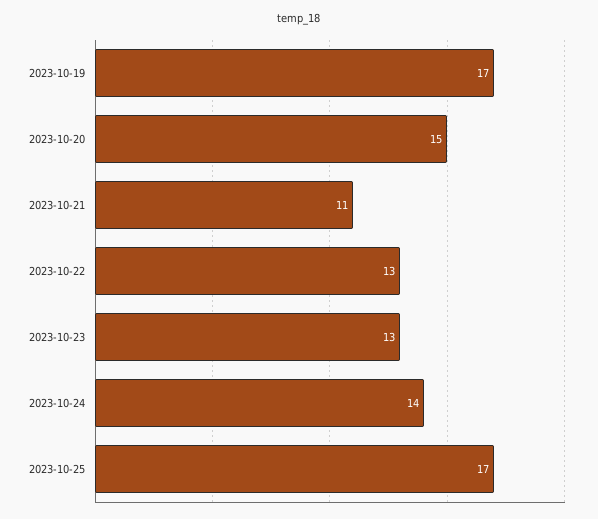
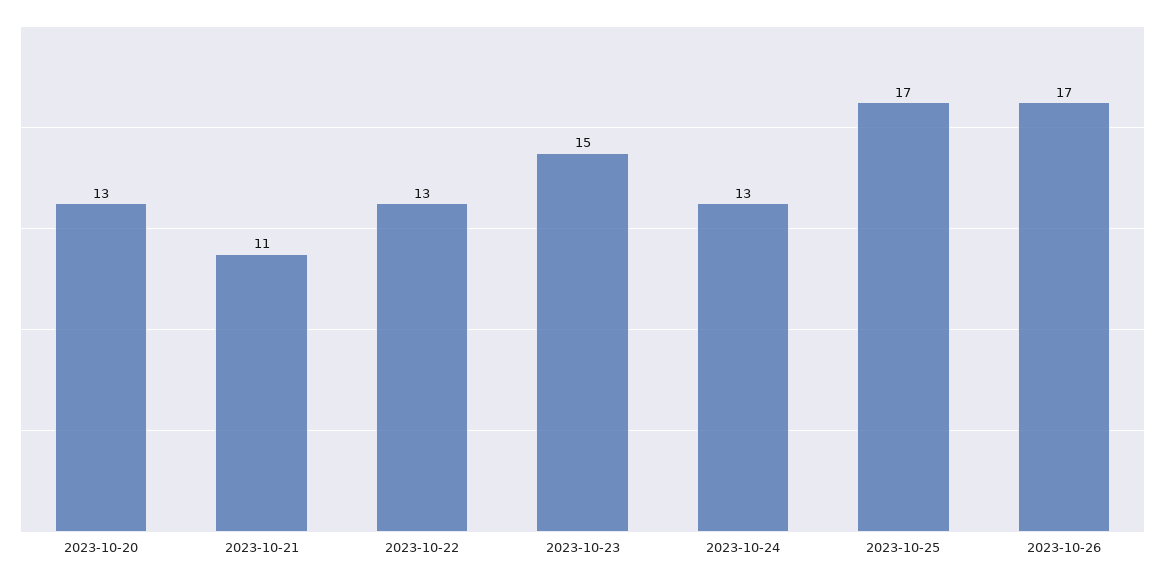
2023-10-19: 17 -> none
2023-10-20: 15 -> 13
2023-10-23: 13 -> 15
2023-10-24: 14 -> 13
2023-10-26: none -> 17

